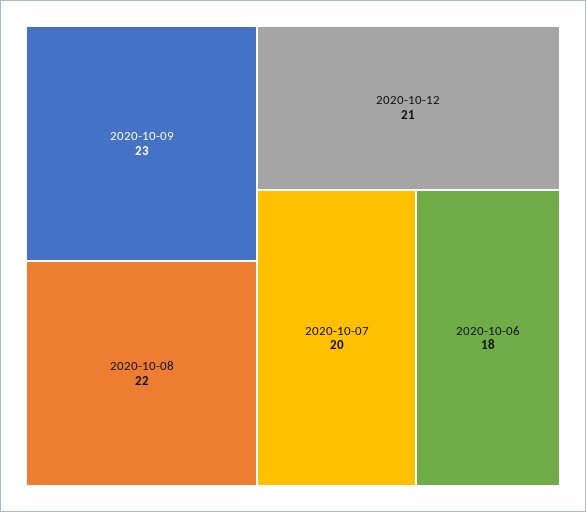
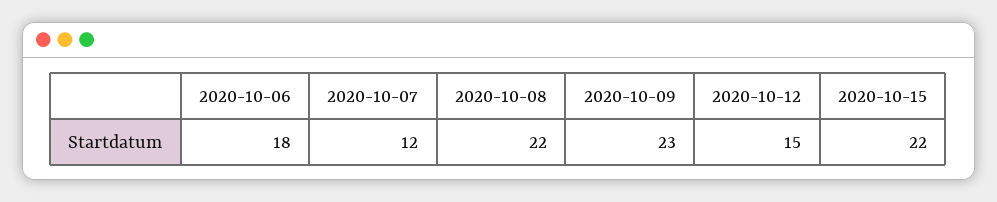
2020-10-12: 21 -> 15
2020-10-07: 20 -> 12
2020-10-15: none -> 22

